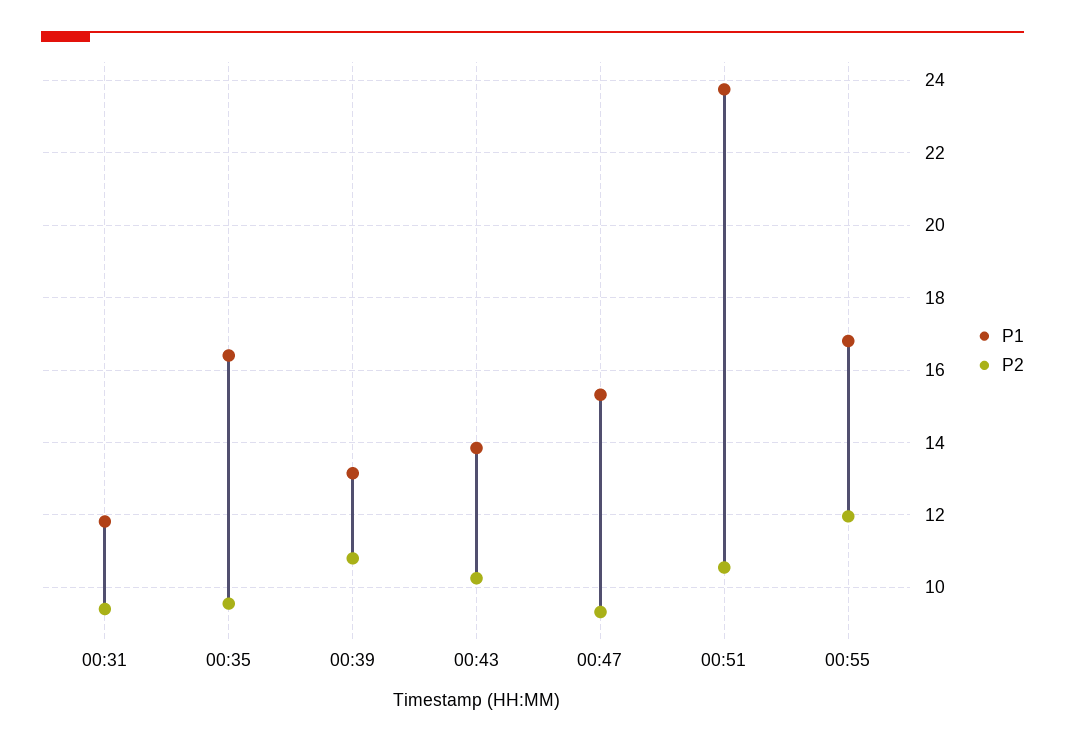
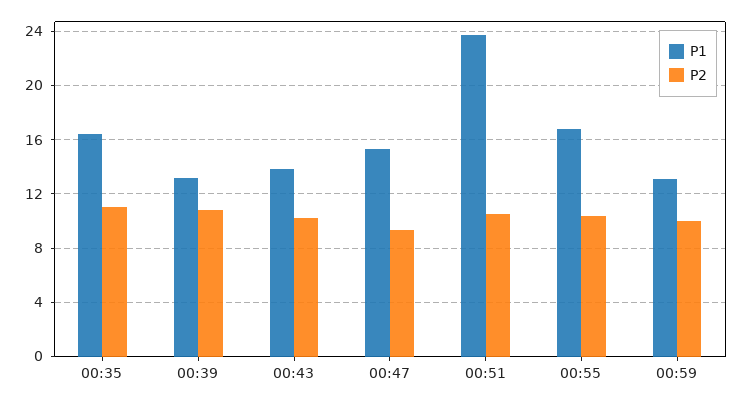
P1, 00:31: 11.8 -> none
P2, 00:31: 9.4 -> none
P2, 00:35: 9.6 -> 11
P2, 00:55: 12 -> 10.5
P1, 00:59: none -> 13
P2, 00:59: none -> 10

